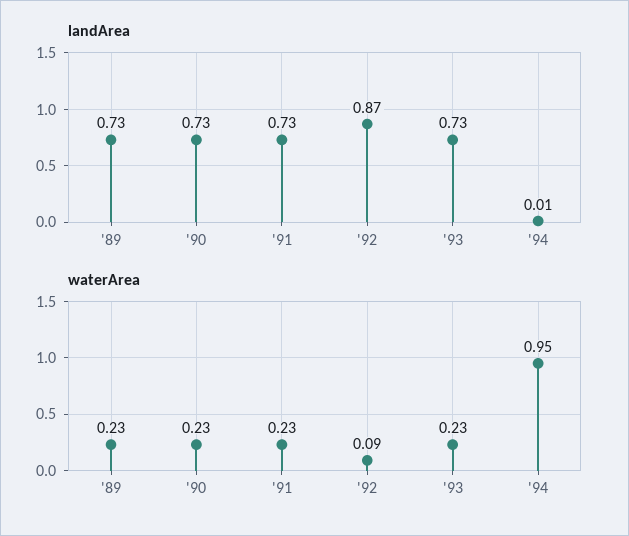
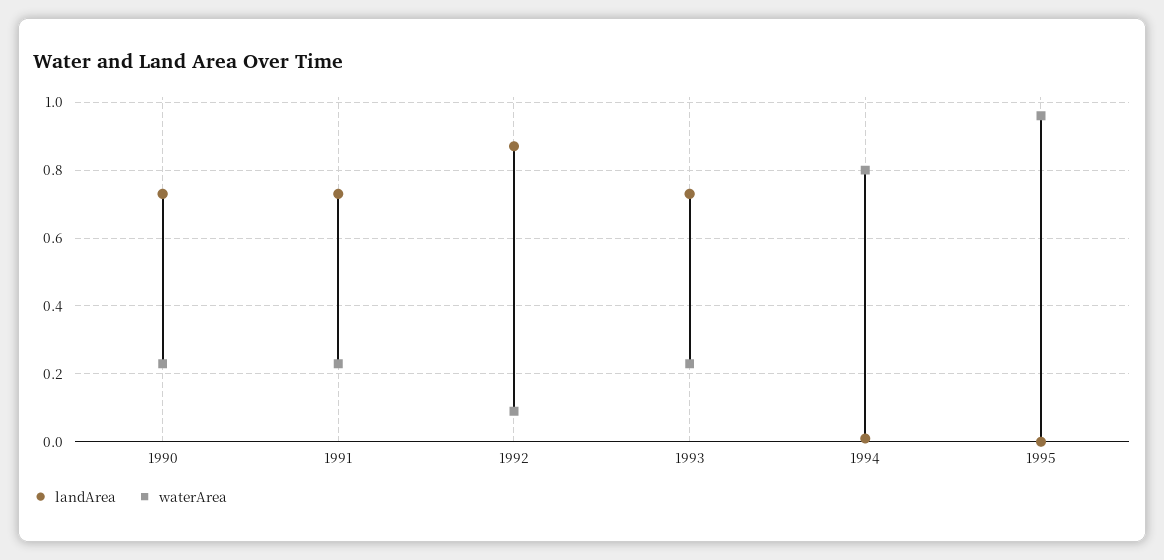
landArea, '89: 0.73 -> none
waterArea, '89: 0.23 -> none
waterArea, '94: 0.95 -> 0.8
landArea, 1995: none -> 0
waterArea, 1995: none -> 0.95

